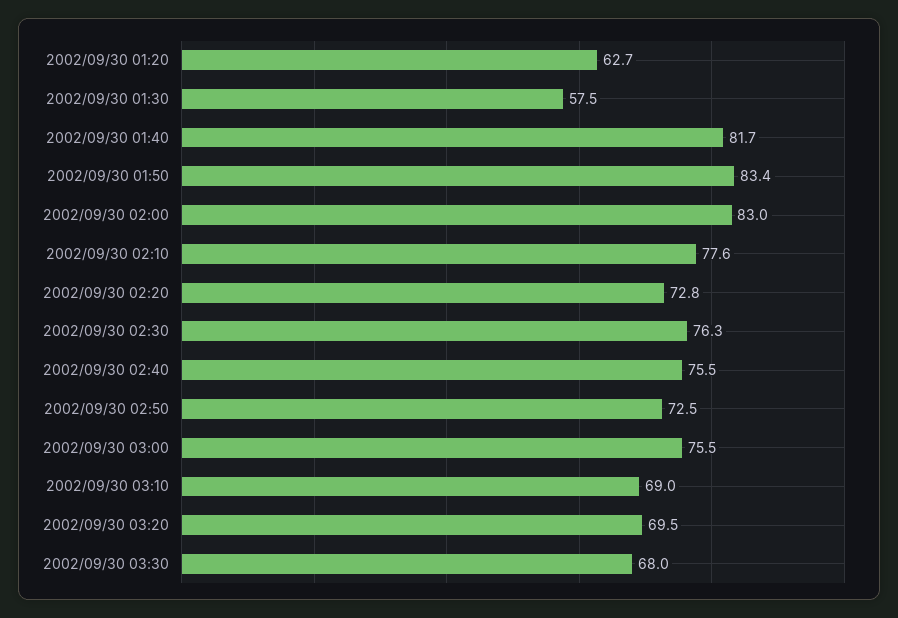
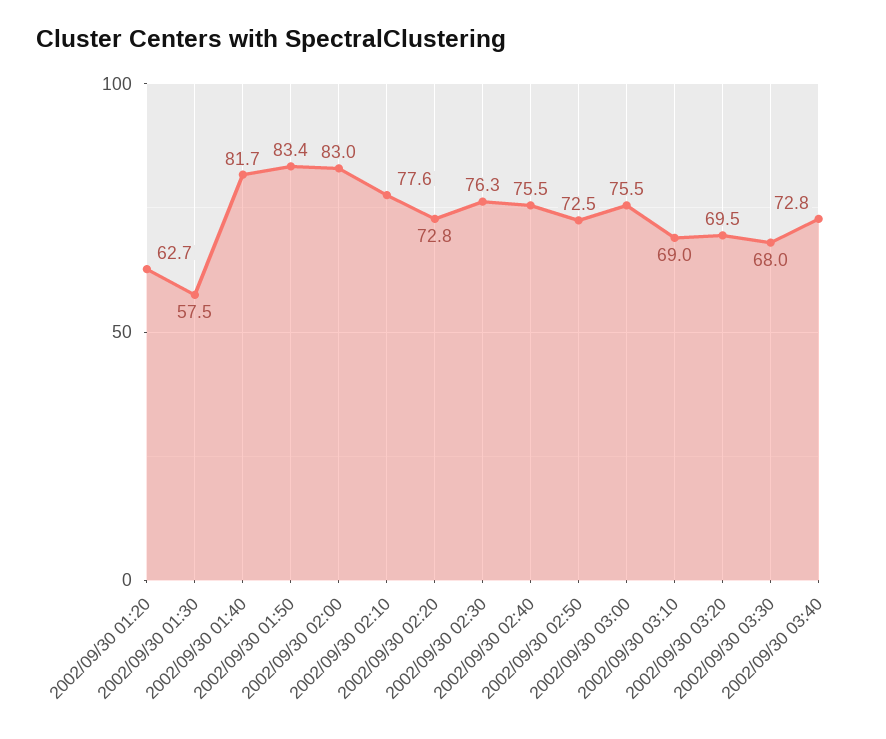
2002/09/30 03:40: none -> 72.8

